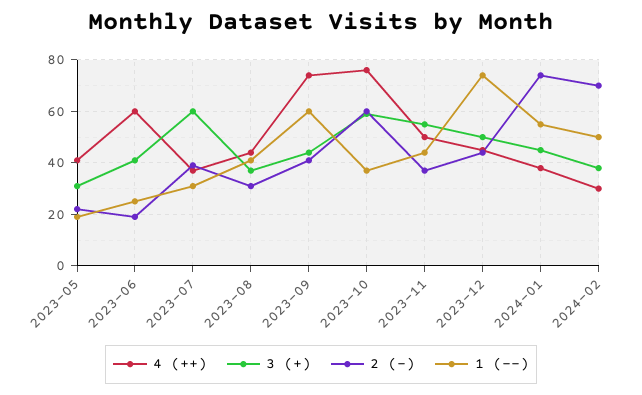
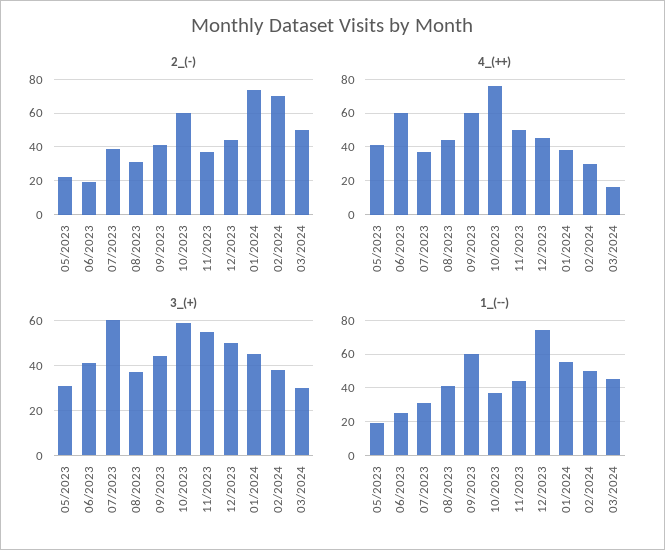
4 (++), 2023-09: 75 -> 60
2 (-), 03/2024: none -> 50
4 (++), 03/2024: none -> 15
3 (+), 03/2024: none -> 30
1 (--), 03/2024: none -> 45

